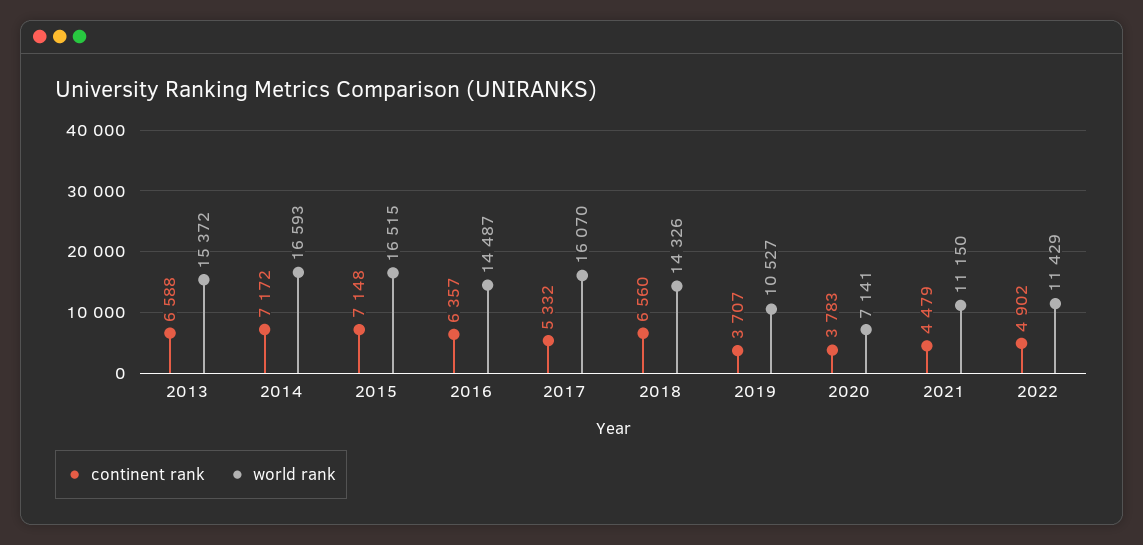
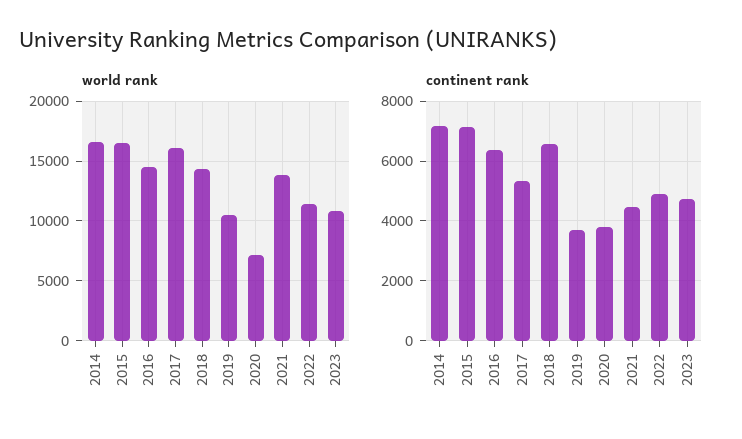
continent rank, 2013: 6588 -> none
world rank, 2013: 15372 -> none
world rank, 2021: 11150 -> 14000
world rank, 2023: none -> 11000
continent rank, 2023: none -> 4750

